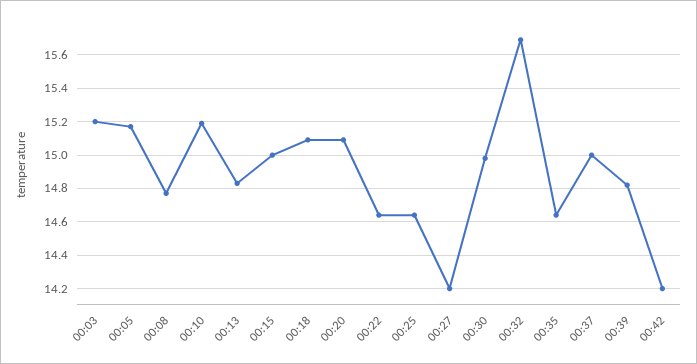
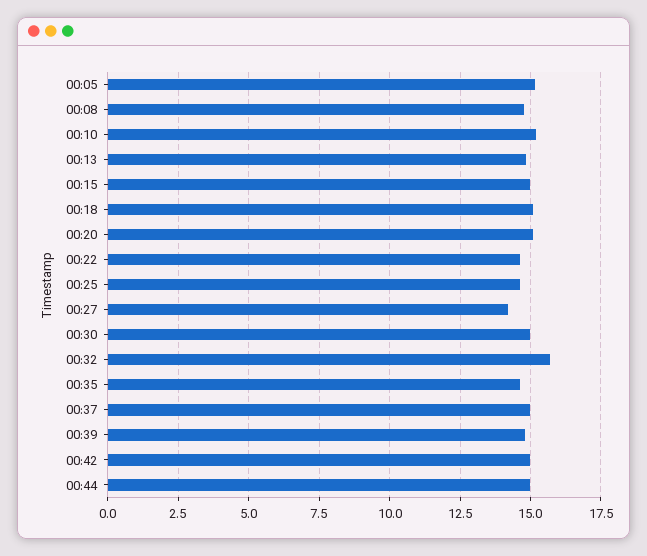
00:03: 15.2 -> none
00:42: 14.2 -> 15
00:44: none -> 15

